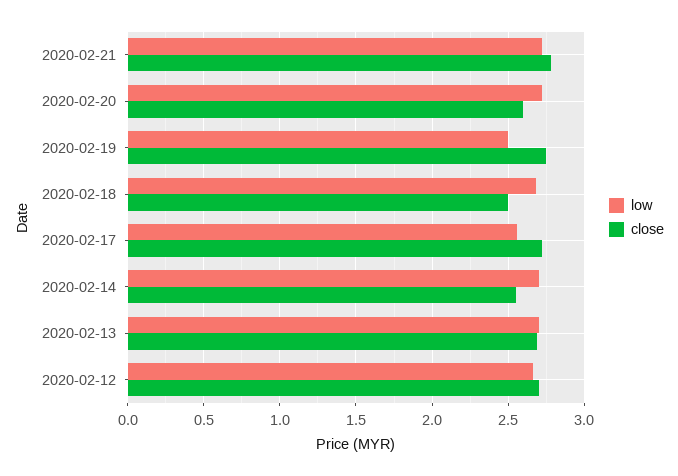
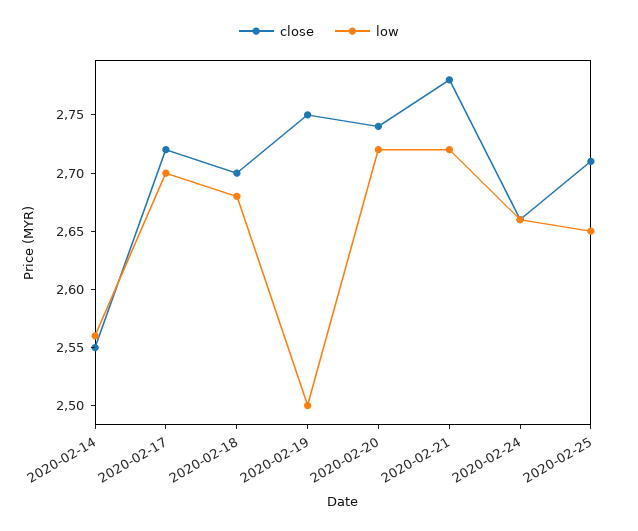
close, 2020-02-20: 2.6 -> 2.74
close, 2020-02-18: 2.5 -> 2.7
low, 2020-02-17: 2.55 -> 2.7
low, 2020-02-14: 2.7 -> 2.56
low, 2020-02-13: 2.7 -> none
close, 2020-02-13: 2.7 -> none
low, 2020-02-12: 2.65 -> none
close, 2020-02-12: 2.7 -> none
close, 2020-02-24: none -> 2.66
low, 2020-02-24: none -> 2.66
close, 2020-02-25: none -> 2.71
low, 2020-02-25: none -> 2.65

